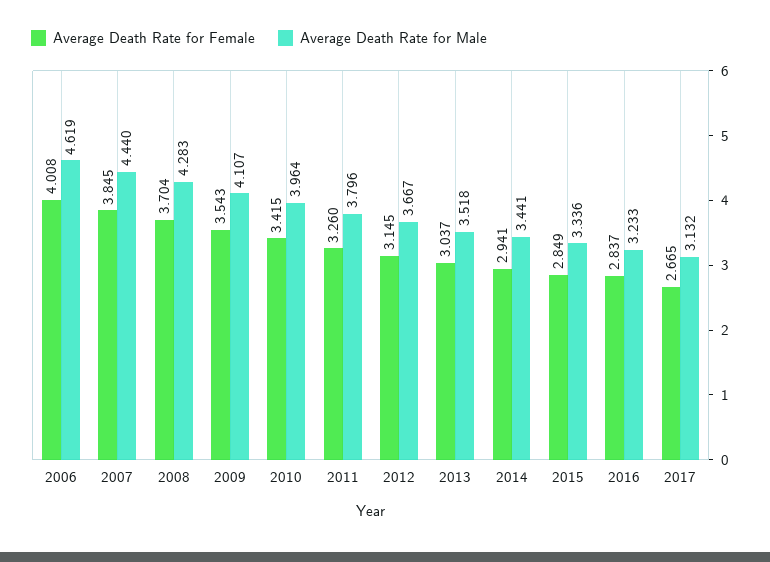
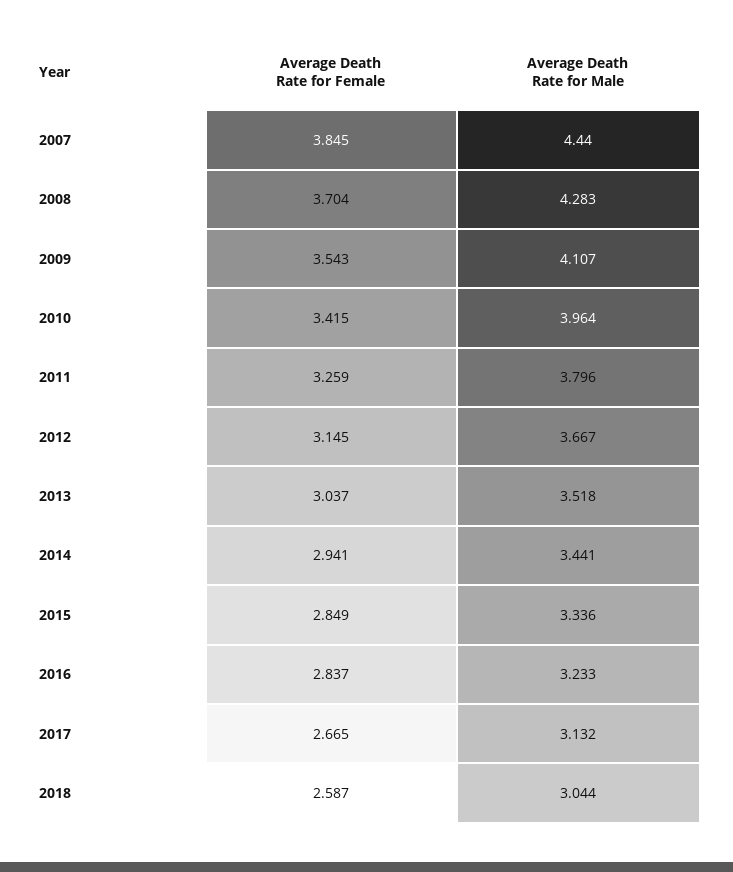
Average Death Rate for Female, 2006: 4.008 -> none
Average Death Rate for Male, 2006: 4.619 -> none
Average Death Rate for Female, 2011: 3.26 -> 3.259
Average Death Rate for Female, 2018: none -> 2.587
Average Death Rate for Male, 2018: none -> 3.044

